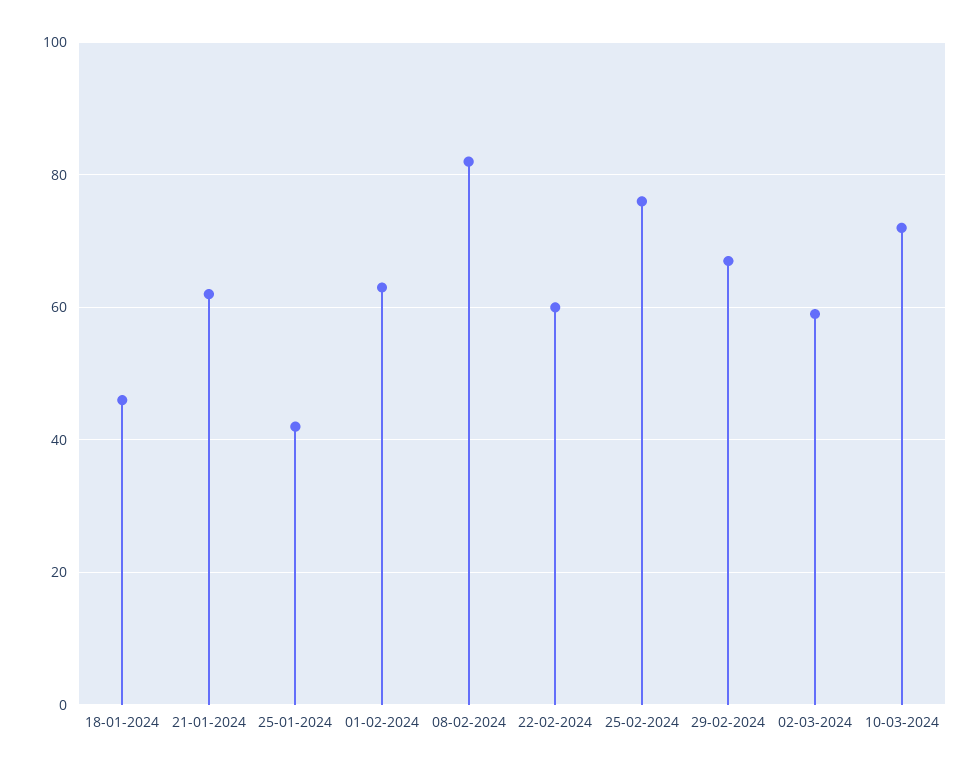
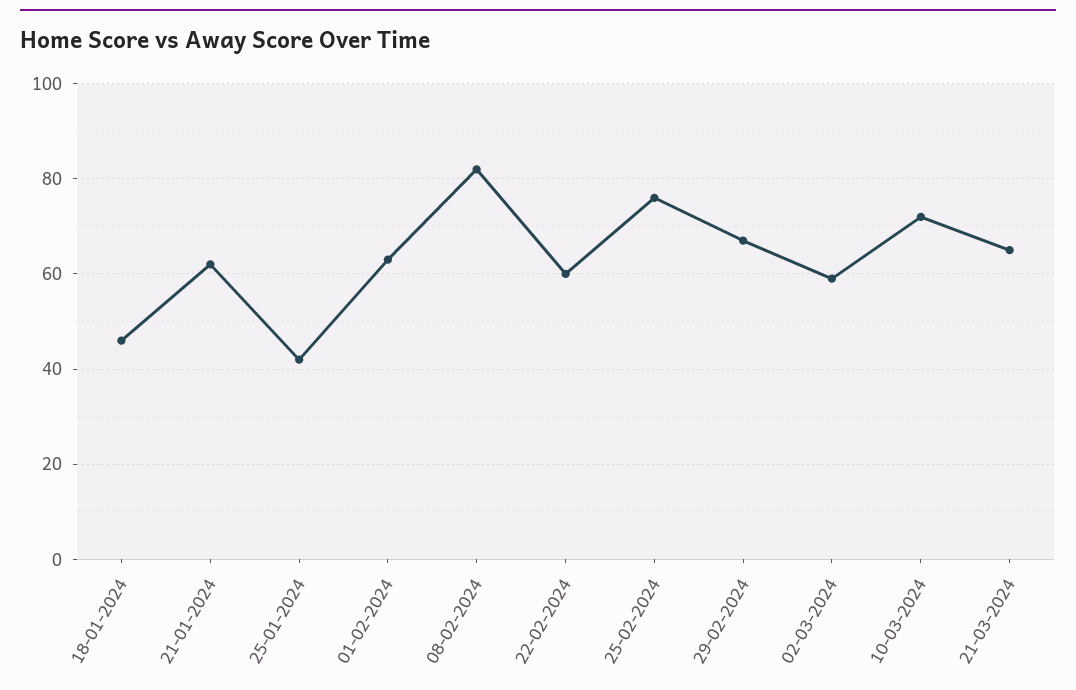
21-03-2024: none -> 65

